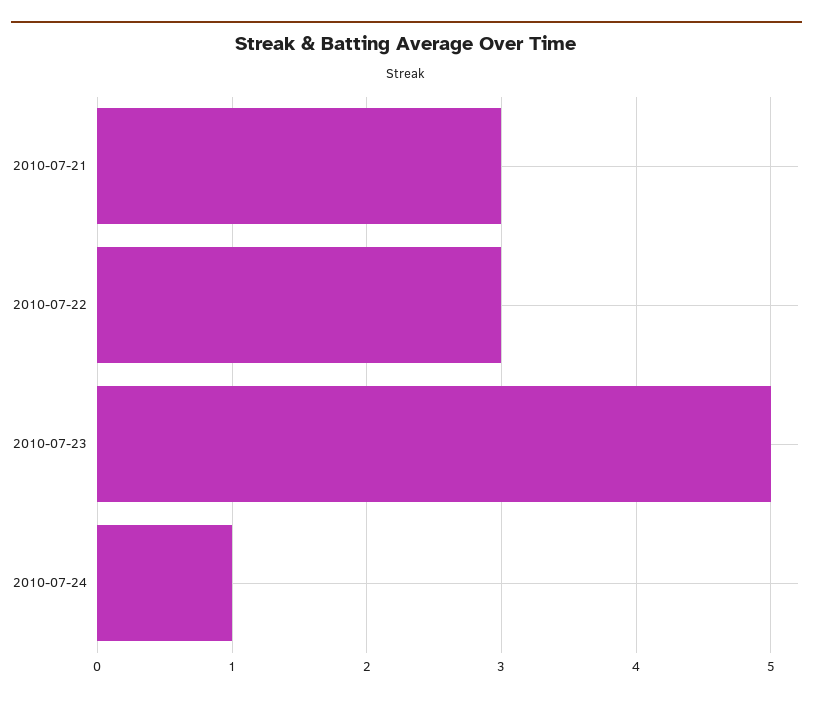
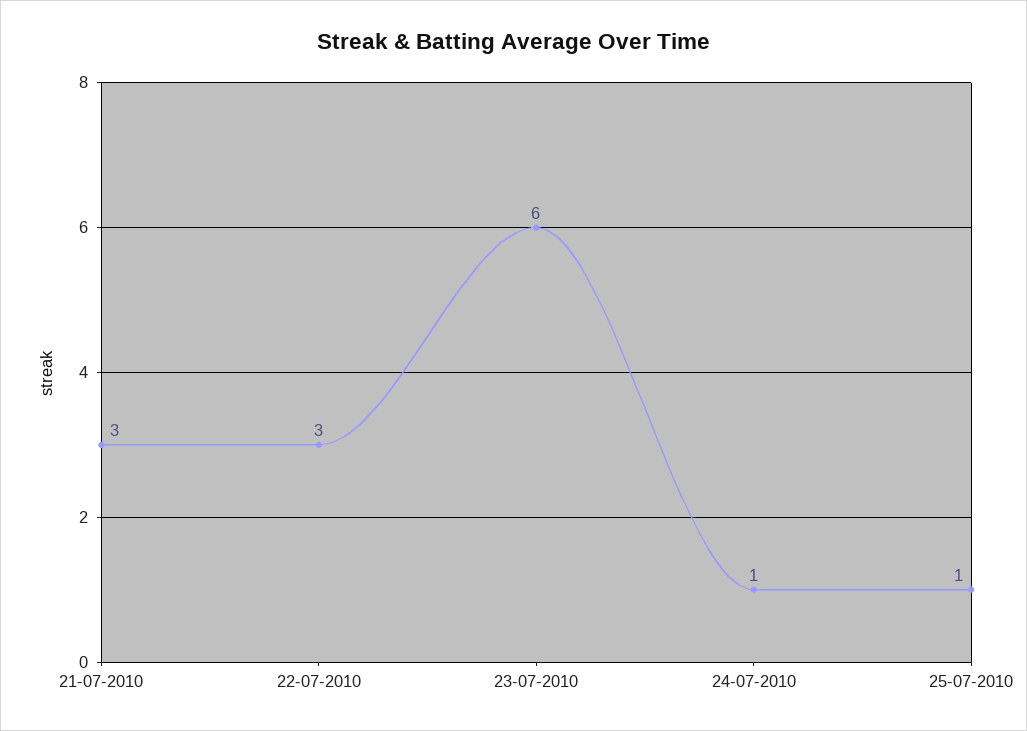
2010-07-23: 5 -> 6
25-07-2010: none -> 1

